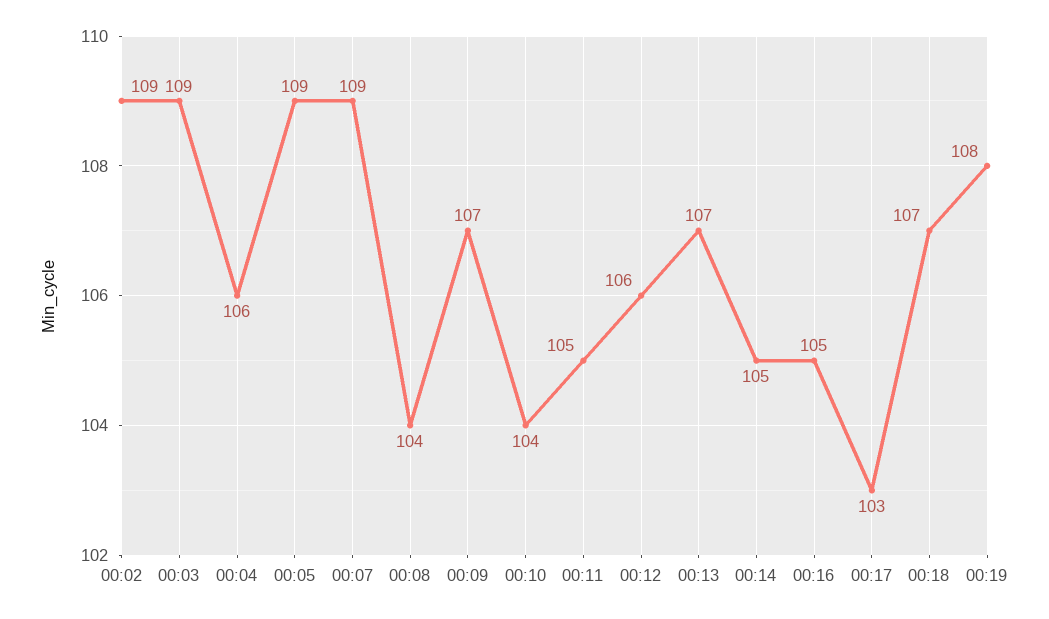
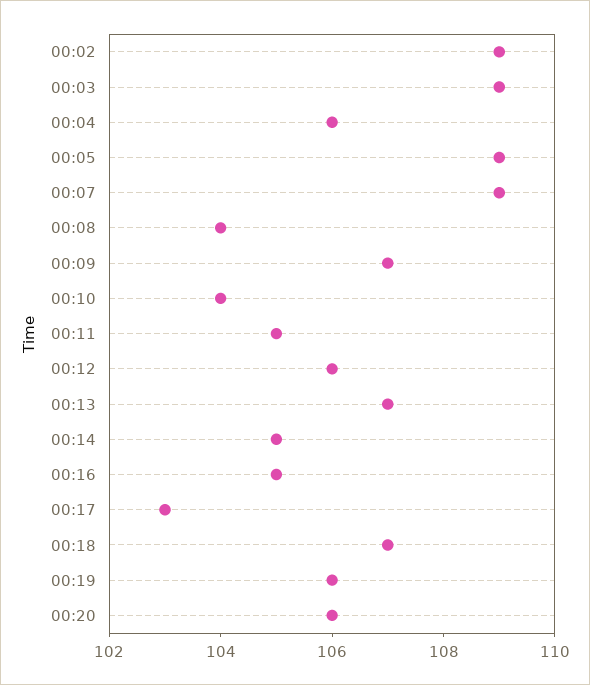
00:19: 108 -> 106
00:20: none -> 106

